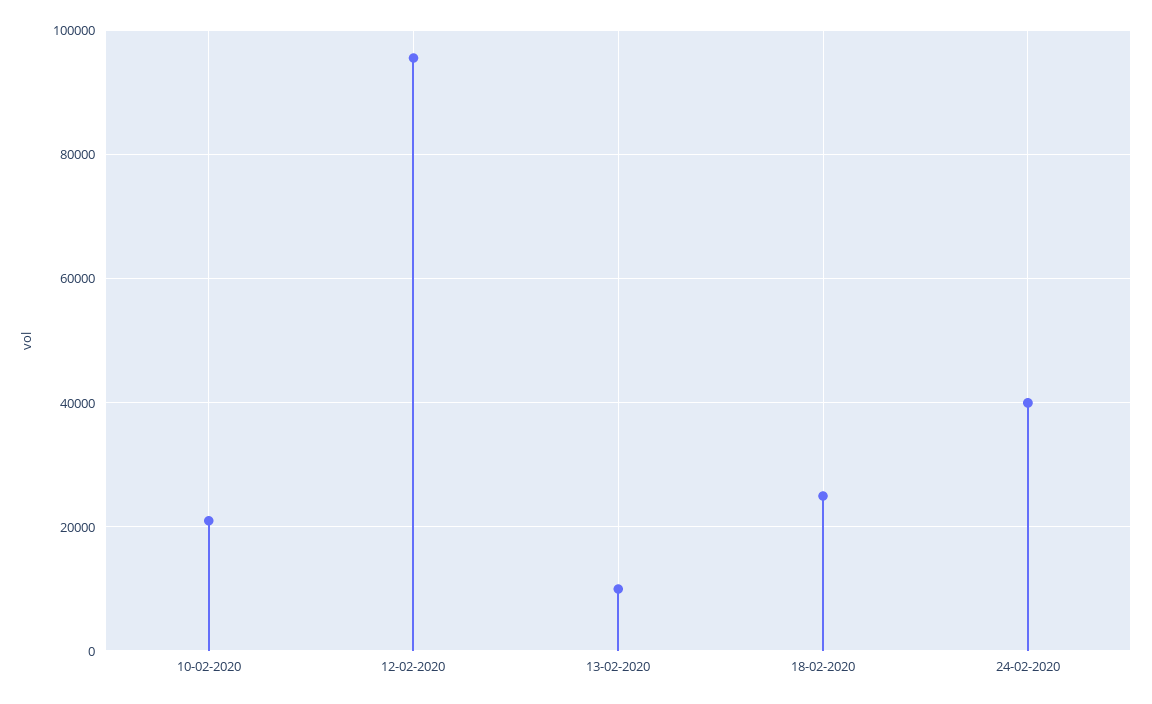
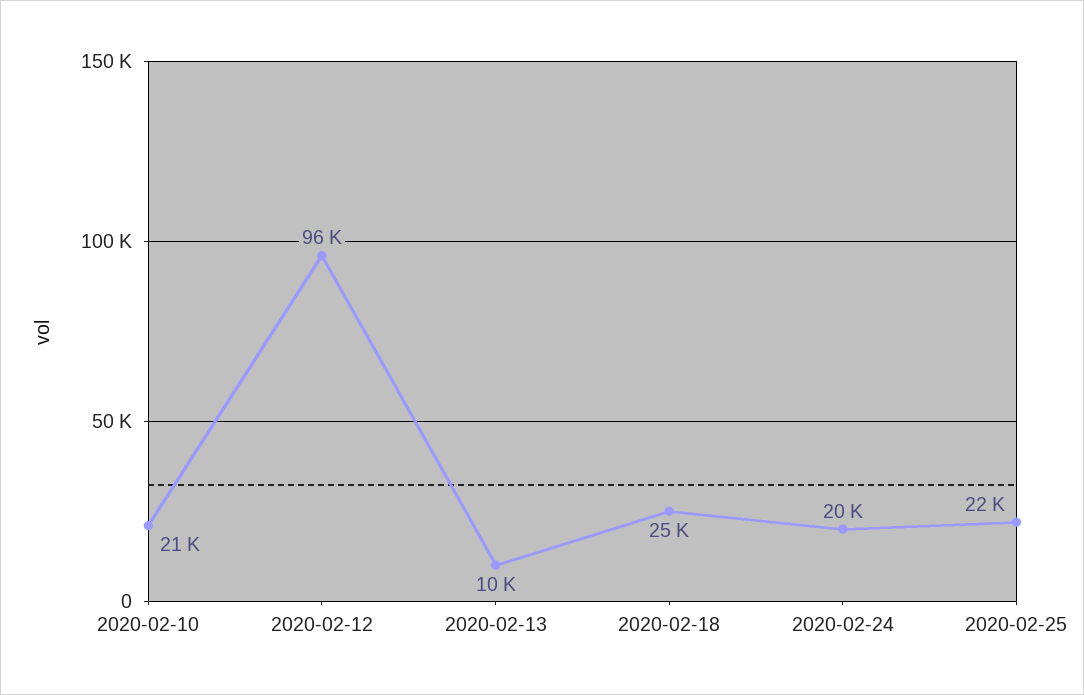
24-02-2020: 40000 -> 20000
2020-02-25: none -> 22000

